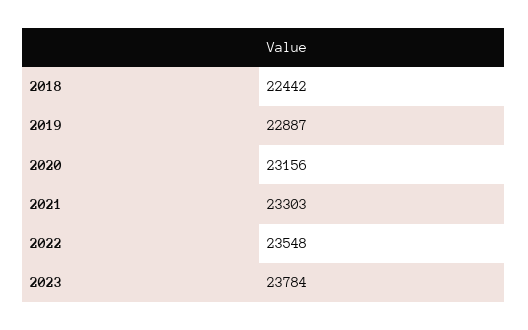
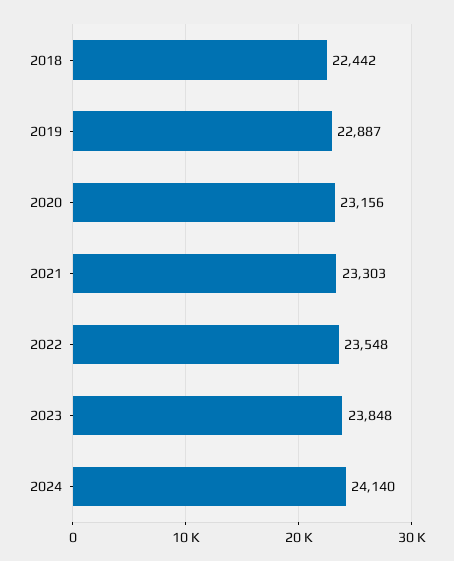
2023: 23784 -> 23848
2024: none -> 24140

